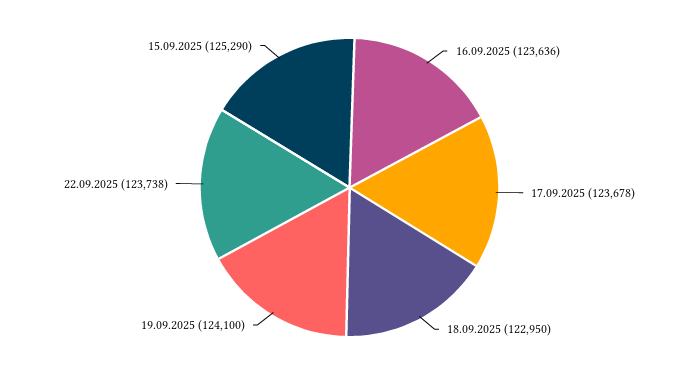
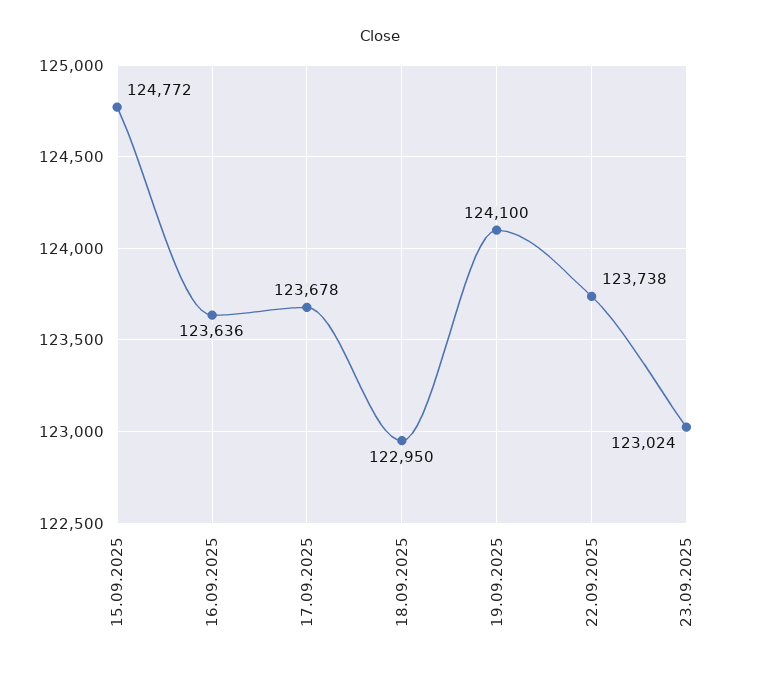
15.09.2025: 125290 -> 124772
23.09.2025: none -> 123024

